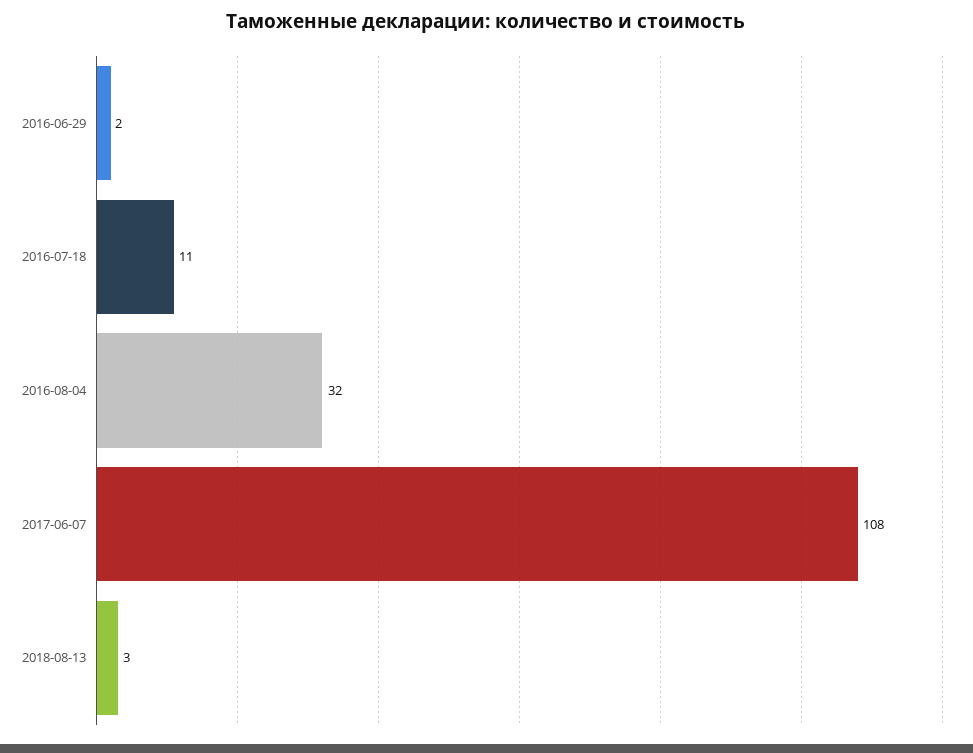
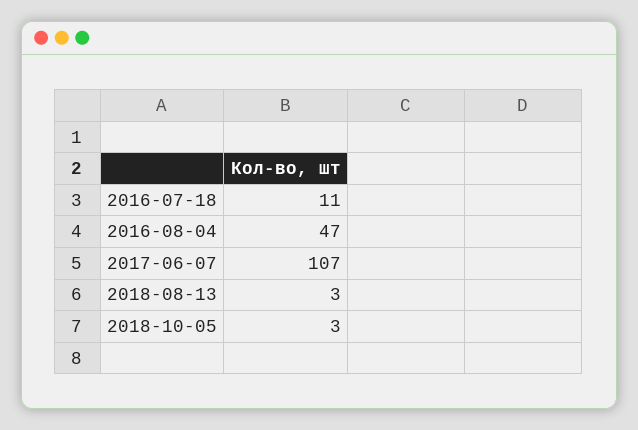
2016-06-29: 2 -> none
2016-08-04: 32 -> 47
2017-06-07: 108 -> 107
2018-10-05: none -> 3

